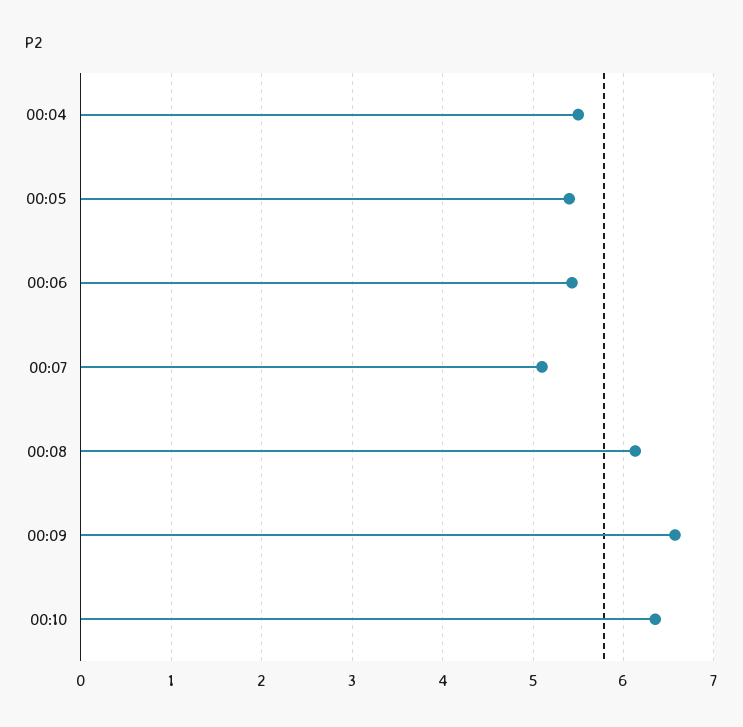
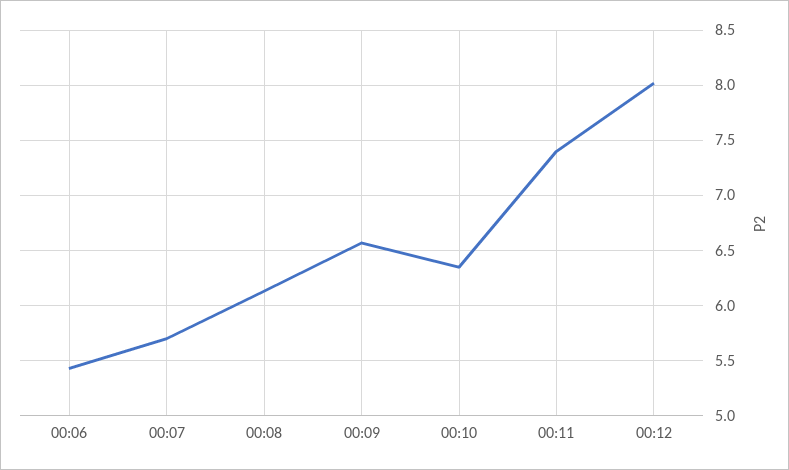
00:04: 5.5 -> none
00:05: 5.4 -> none
00:07: 5.1 -> 5.7
00:11: none -> 7.4
00:12: none -> 8

